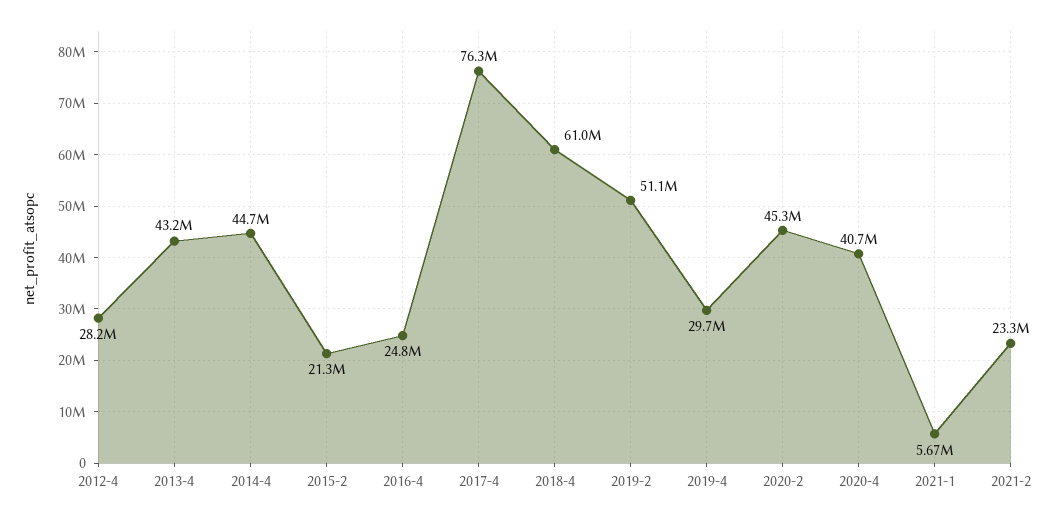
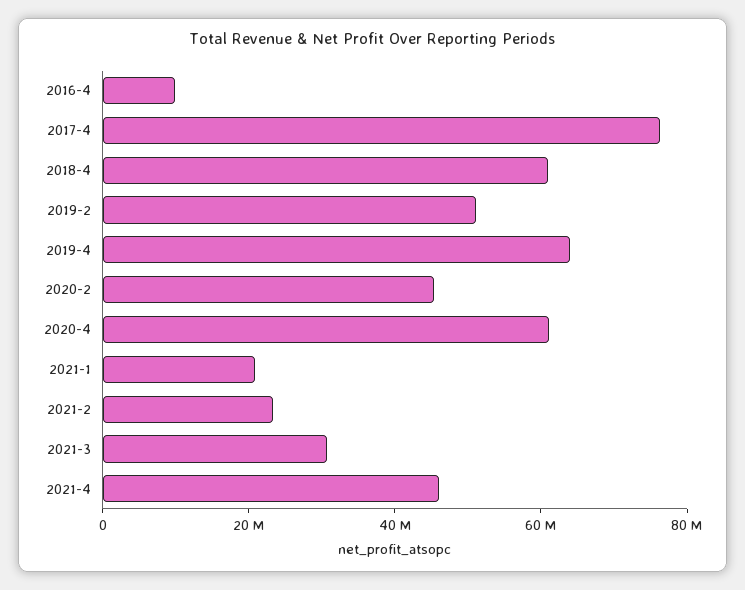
2012-4: 28200000 -> none
2013-4: 43200000 -> none
2014-4: 44700000 -> none
2015-2: 21300000 -> none
2016-4: 24800000 -> 10000000
2019-4: 29700000 -> 65000000
2020-4: 40700000 -> 60000000
2021-1: 5670000 -> 20000000
2021-3: none -> 30000000
2021-4: none -> 45000000

